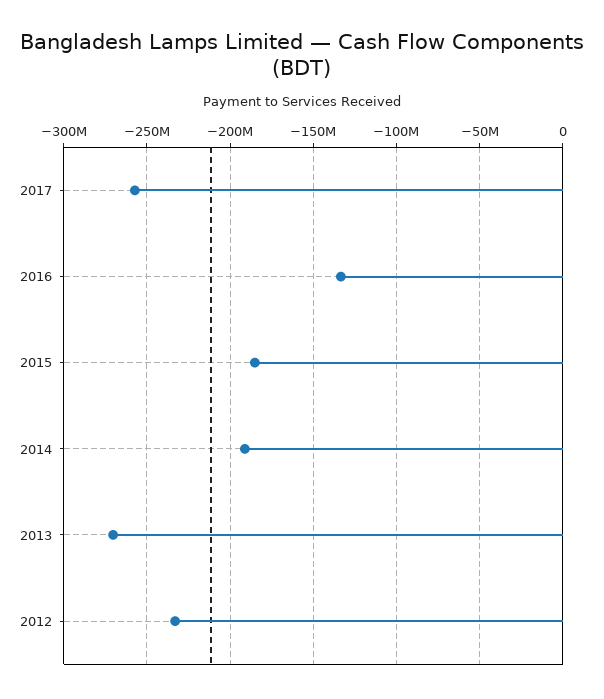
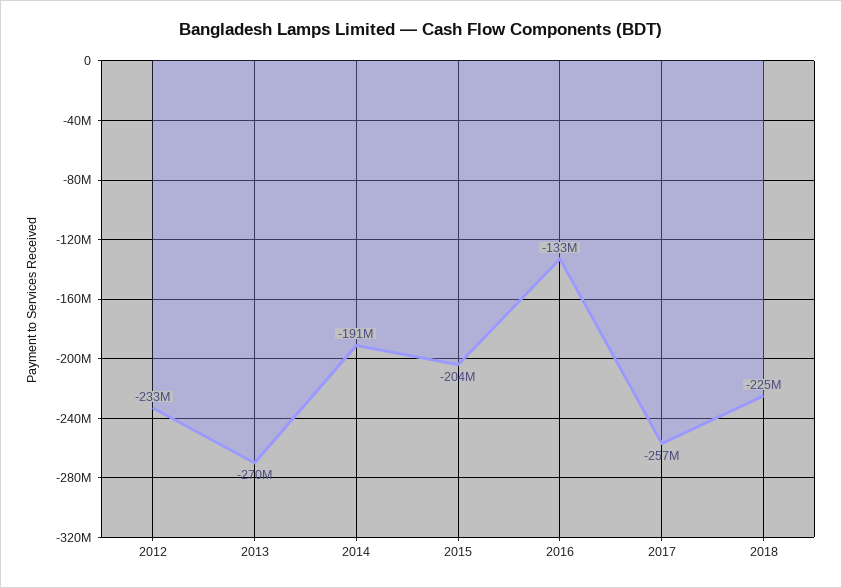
2015: -185000000 -> -204000000
2018: none -> -225000000

